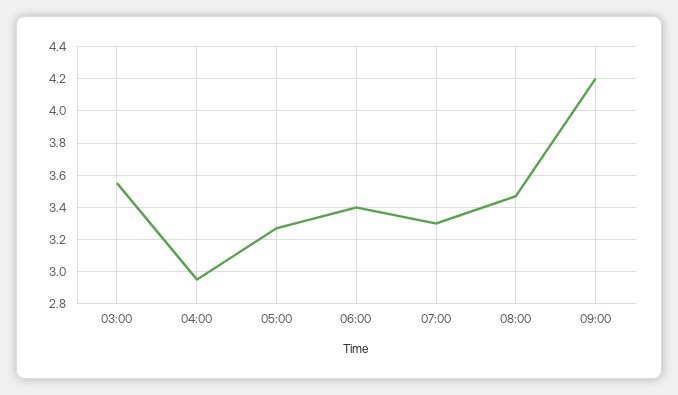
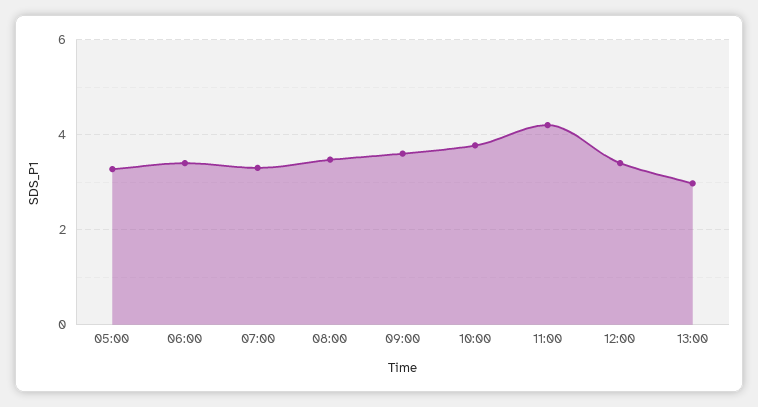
03:00: 3.55 -> none
04:00: 2.95 -> none
09:00: 4.2 -> 3.6
10:00: none -> 3.8
11:00: none -> 4.2
12:00: none -> 3.4
13:00: none -> 3

